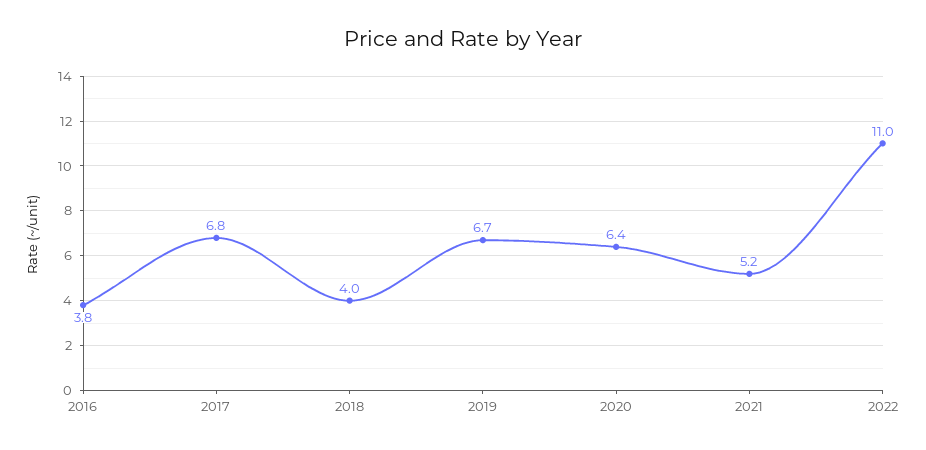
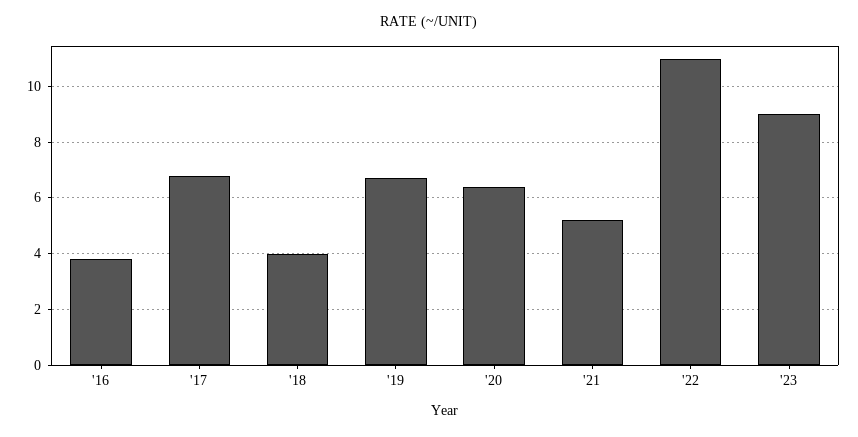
'23: none -> 9

